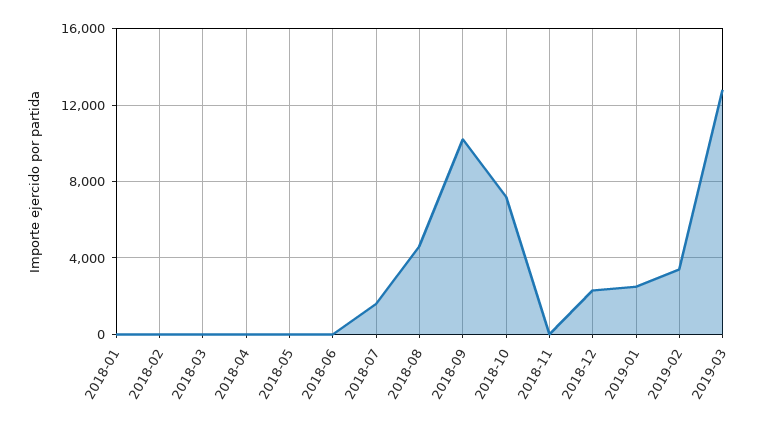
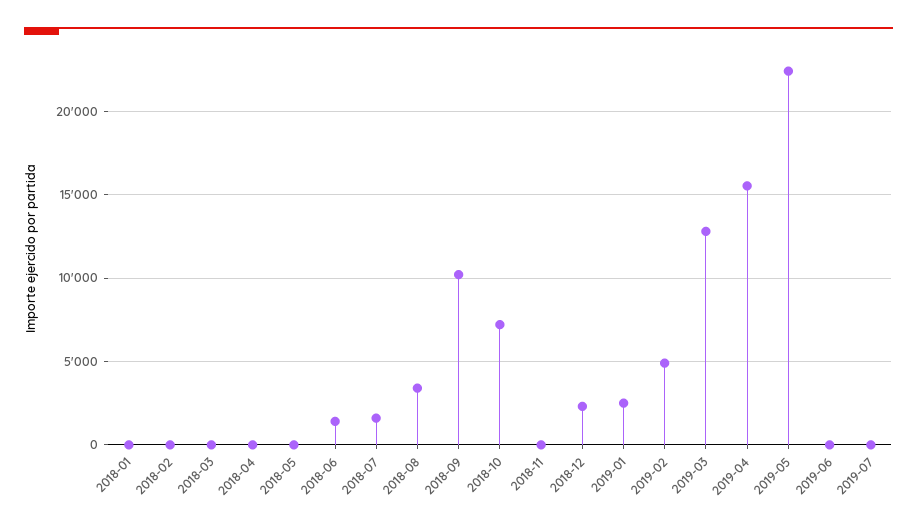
2018-06: 0 -> 1500
2018-08: 4500 -> 3500
2019-02: 3500 -> 5000
2019-04: none -> 15500
2019-05: none -> 22500
2019-06: none -> 0
2019-07: none -> 0

